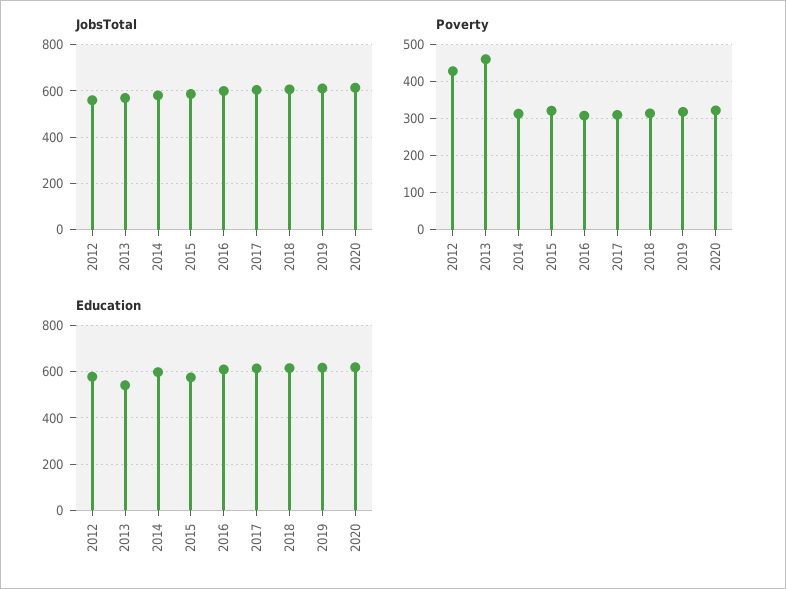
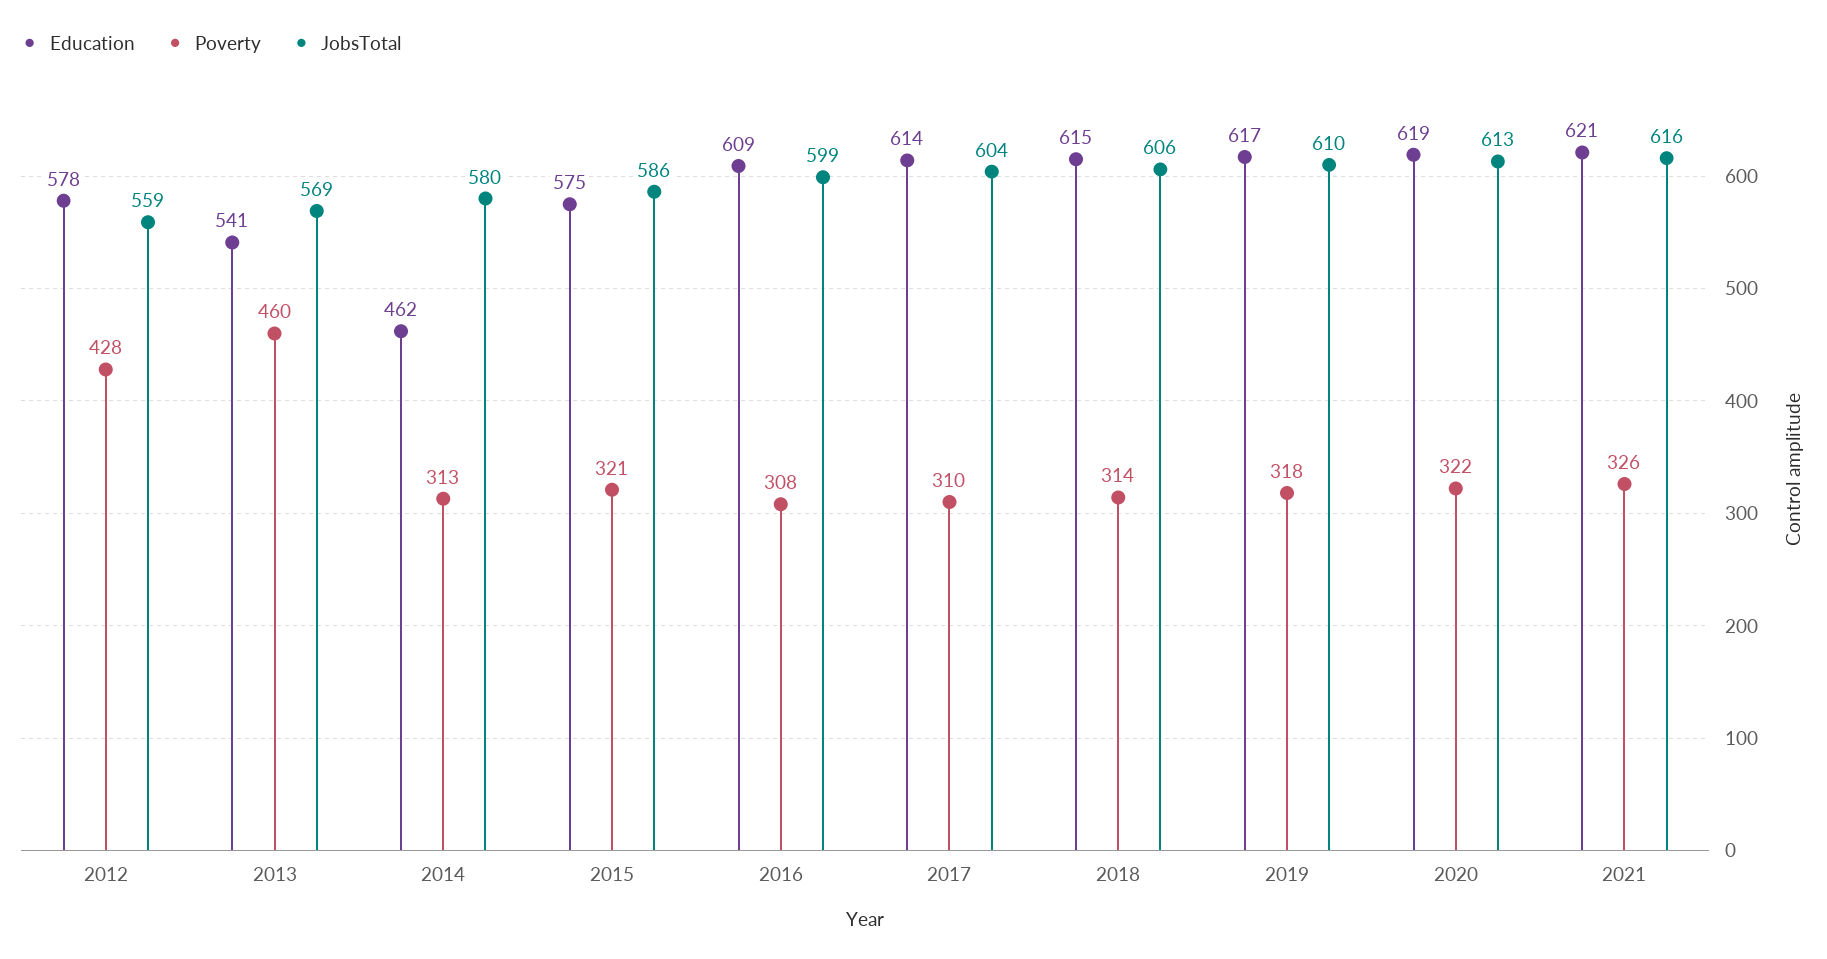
Education, 2014: 600 -> 462
Education, 2021: none -> 621
Poverty, 2021: none -> 326
JobsTotal, 2021: none -> 616

